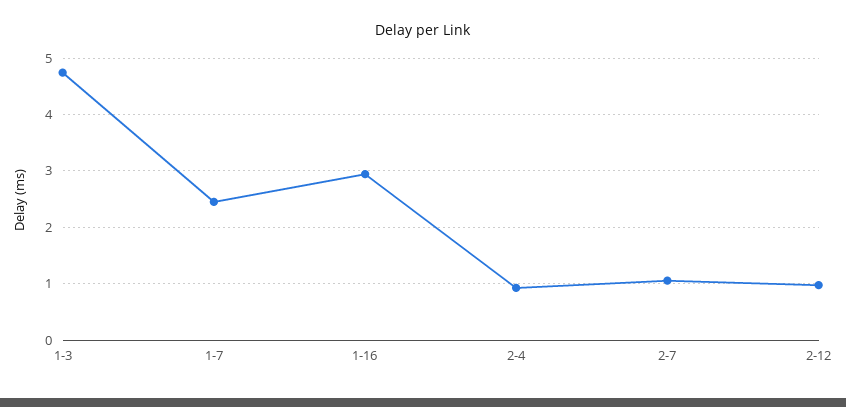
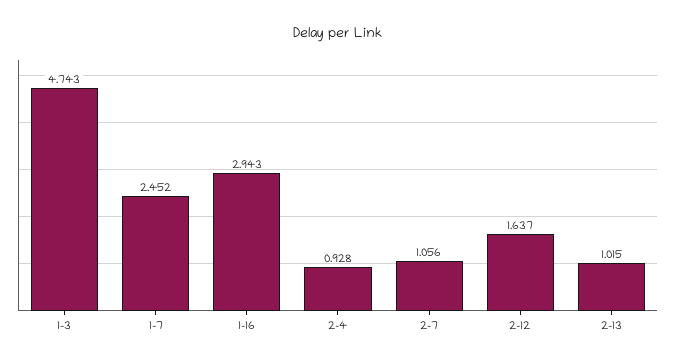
2-12: 1 -> 1.637
2-13: none -> 1.015

